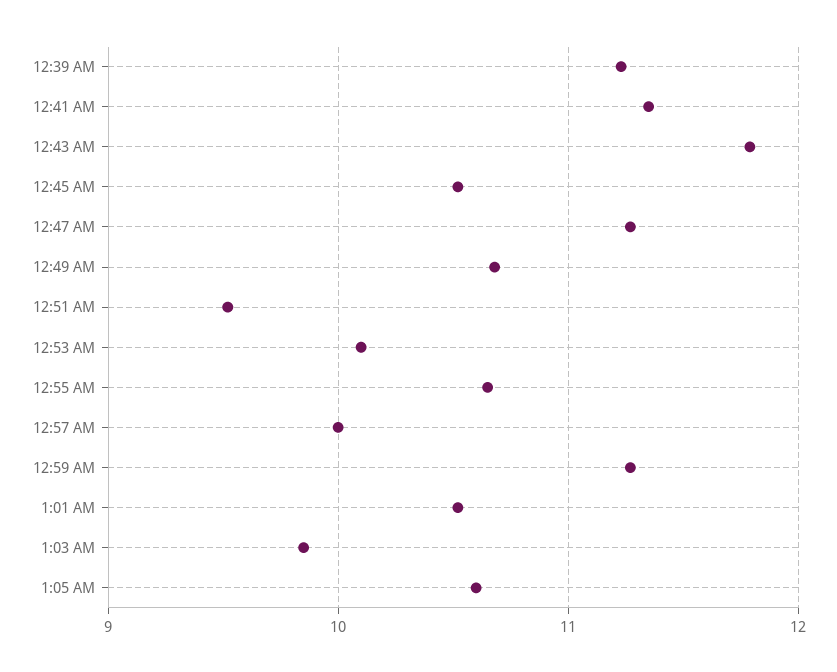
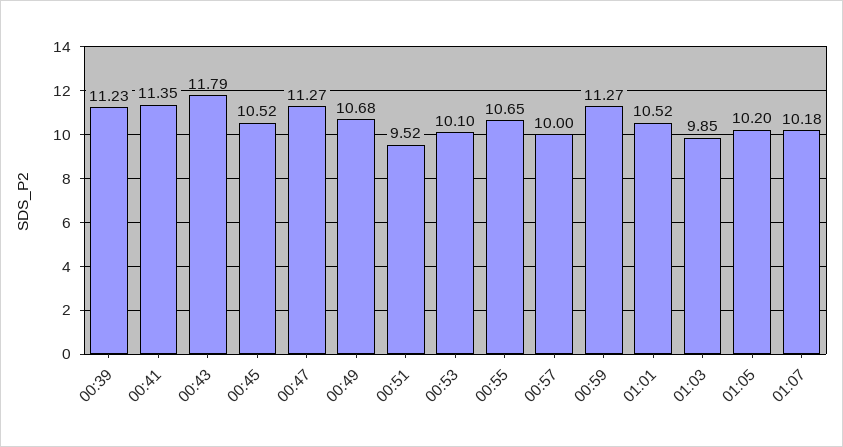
1:05 AM: 10.6 -> 10.2
01:07: none -> 10.18

